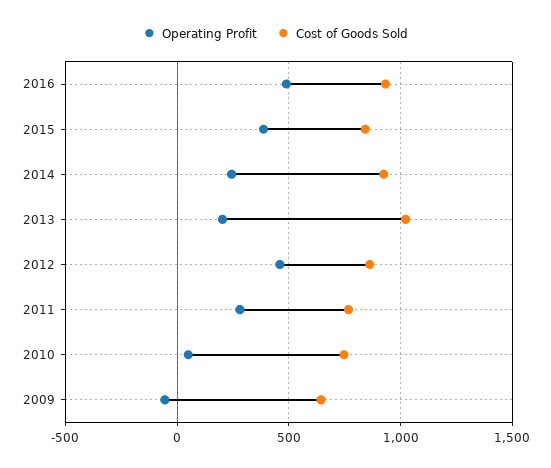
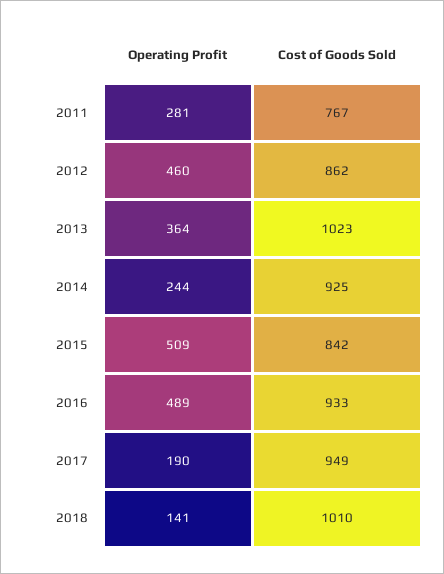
Operating Profit, 2015: 400 -> 509
Operating Profit, 2013: 200 -> 364
Operating Profit, 2010: 50 -> none
Cost of Goods Sold, 2010: 750 -> none
Operating Profit, 2009: -50 -> none
Cost of Goods Sold, 2009: 650 -> none
Operating Profit, 2017: none -> 190
Cost of Goods Sold, 2017: none -> 949
Operating Profit, 2018: none -> 141
Cost of Goods Sold, 2018: none -> 1010

